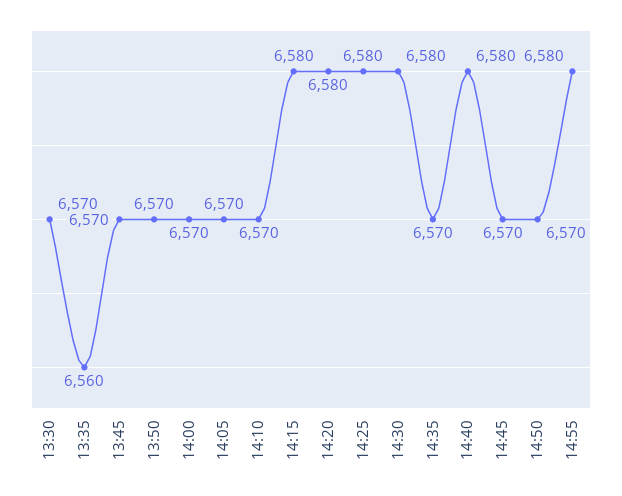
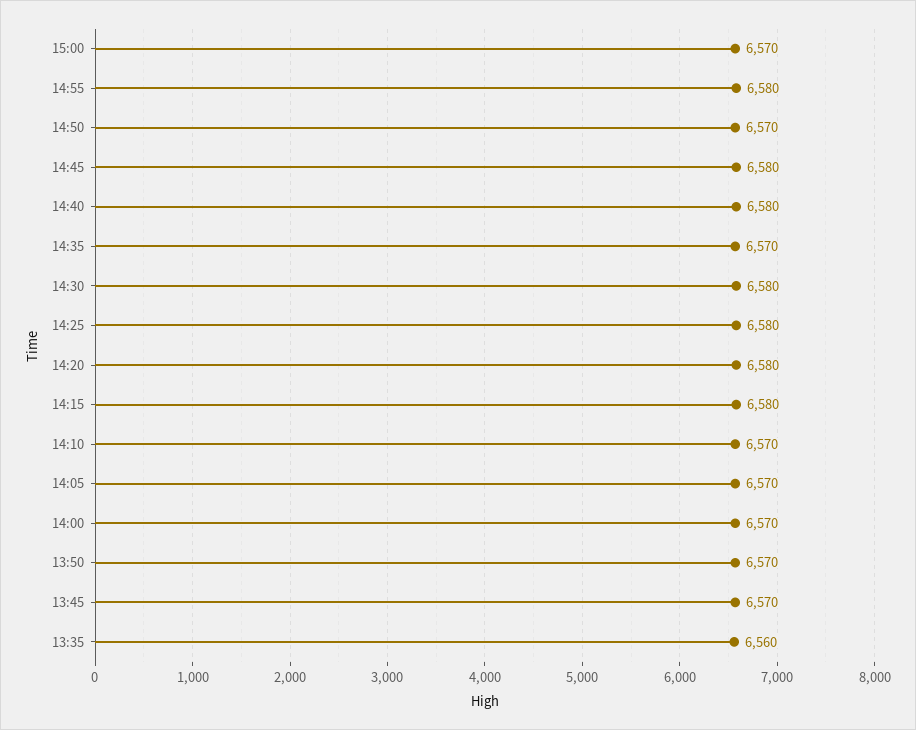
13:30: 6570 -> none
14:45: 6570 -> 6580
15:00: none -> 6570

